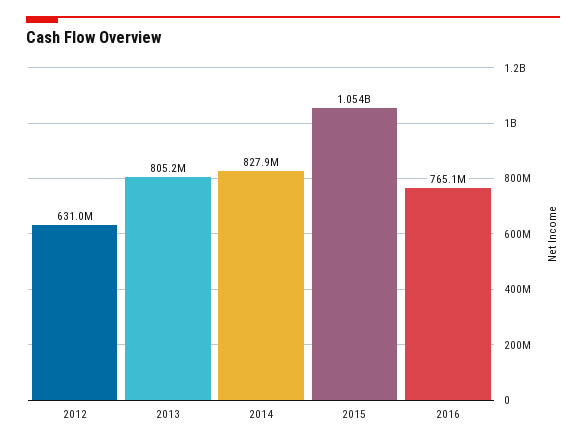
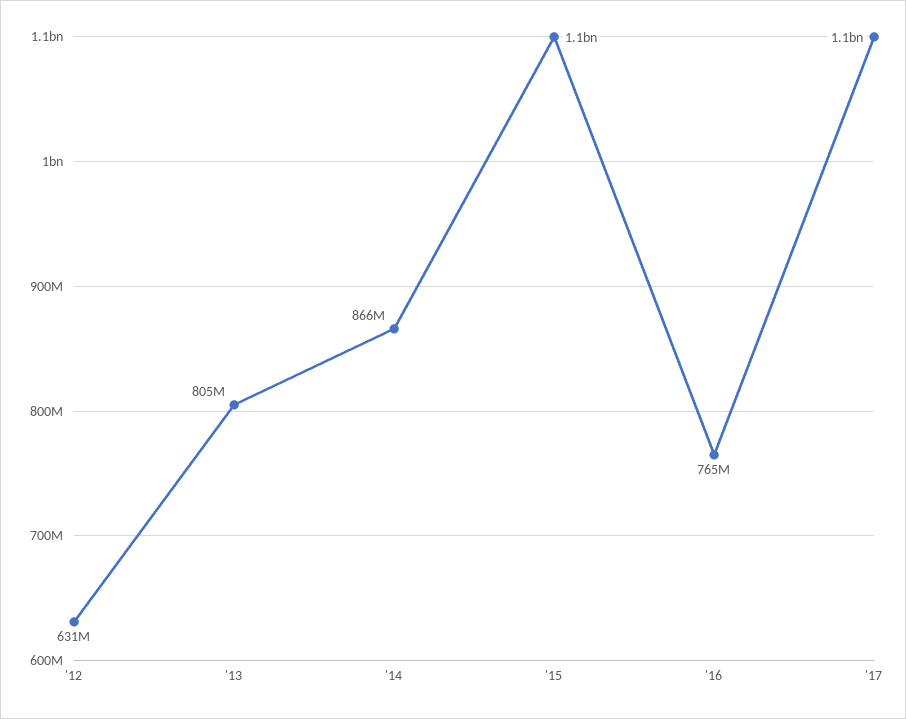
2014: 827900000 -> 866000000
'17: none -> 1100000000

